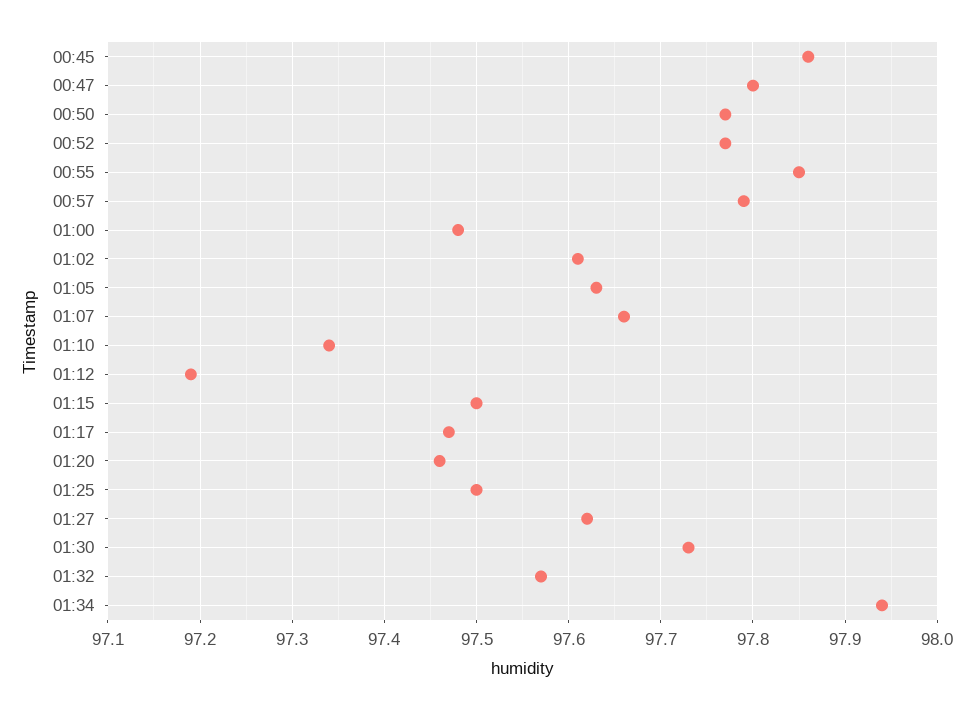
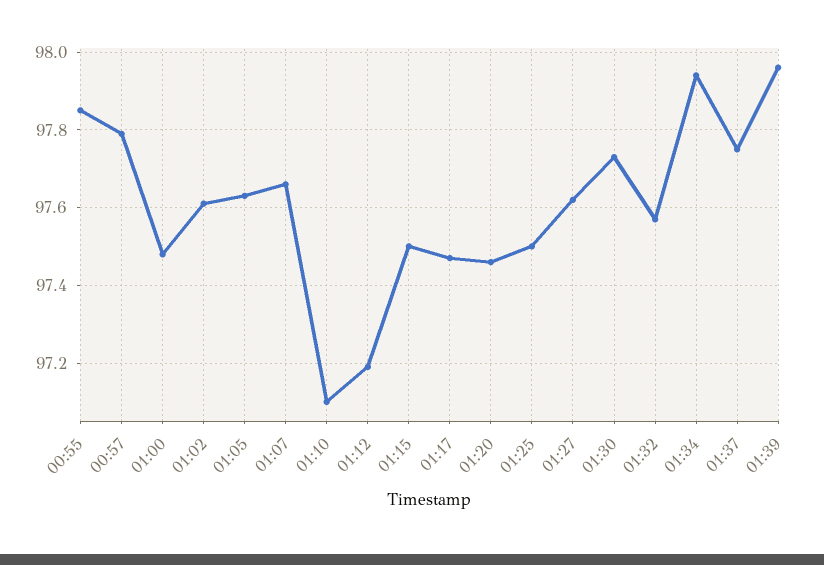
00:45: 97.86 -> none
00:47: 97.8 -> none
00:50: 97.77 -> none
00:52: 97.77 -> none
01:10: 97.34 -> 97.1
01:37: none -> 97.75
01:39: none -> 97.95

